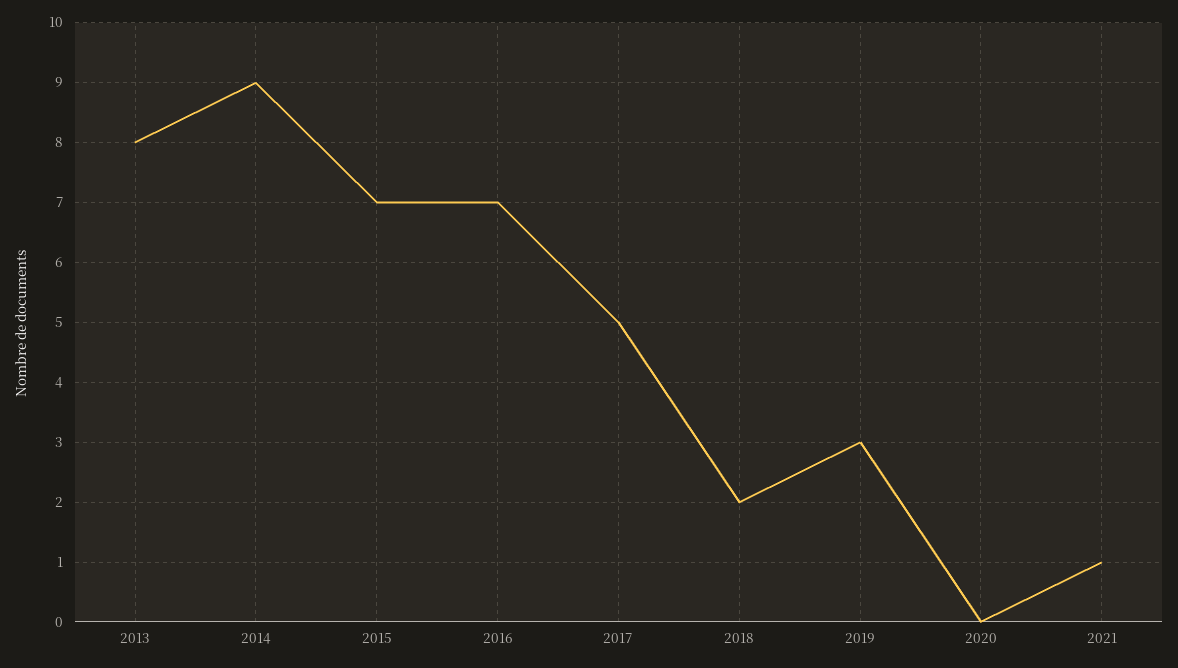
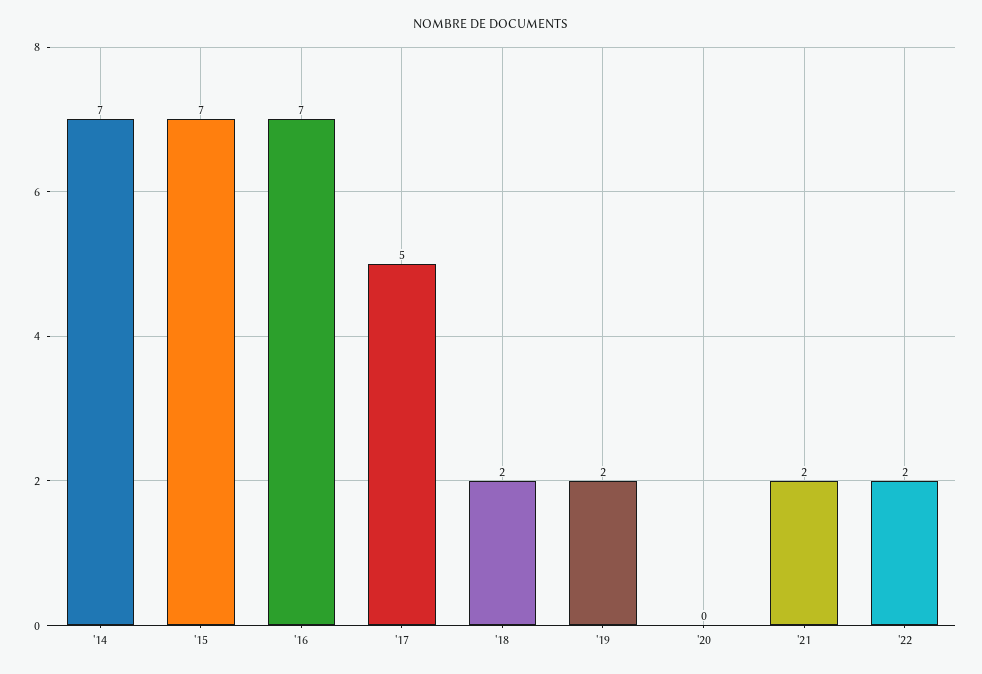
2013: 8 -> none
2014: 9 -> 7
2019: 3 -> 2
2021: 1 -> 2
'22: none -> 2

